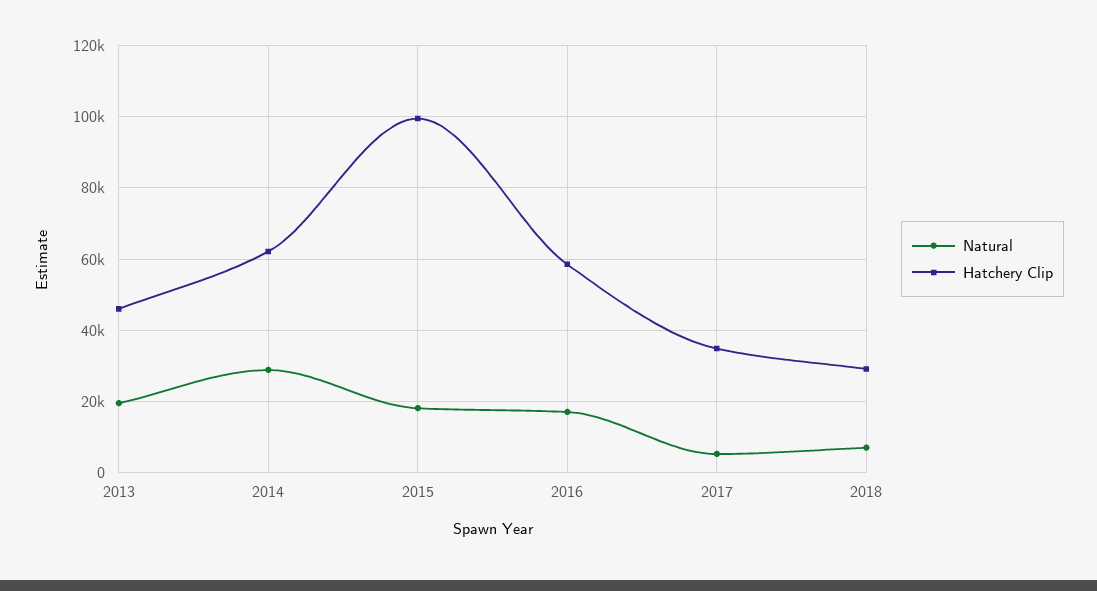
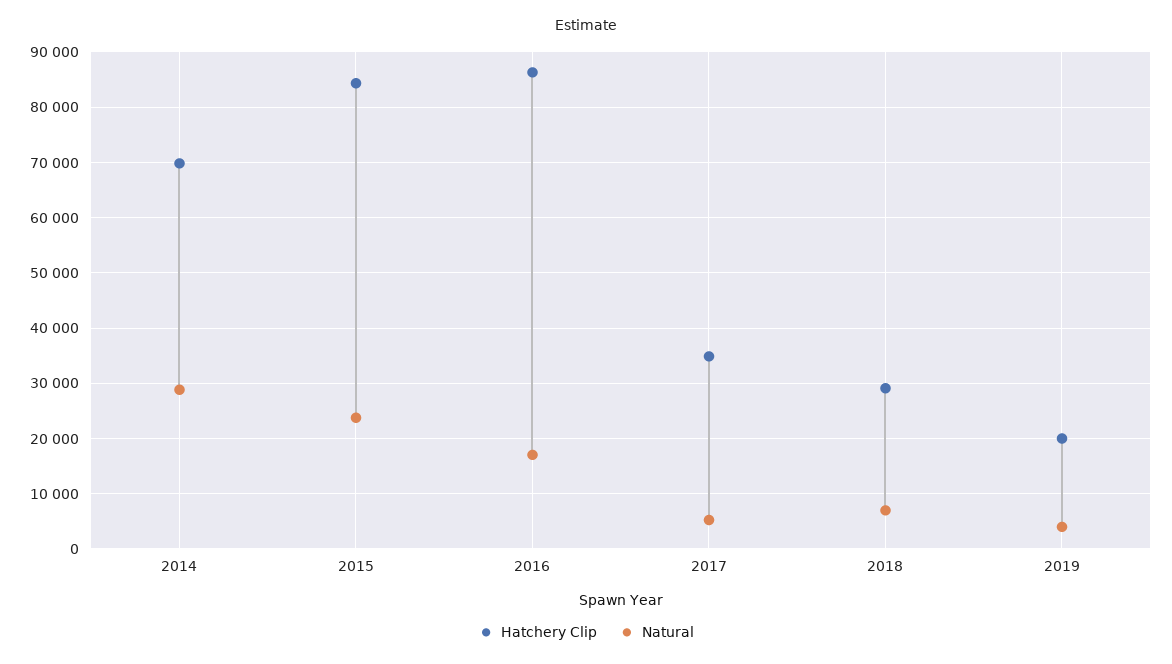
Natural, 2013: 20000 -> none
Hatchery Clip, 2013: 46000 -> none
Hatchery Clip, 2014: 62000 -> 70000
Natural, 2015: 18000 -> 24000
Hatchery Clip, 2015: 100000 -> 84000
Hatchery Clip, 2016: 58000 -> 86000
Hatchery Clip, 2019: none -> 20000
Natural, 2019: none -> 4000

